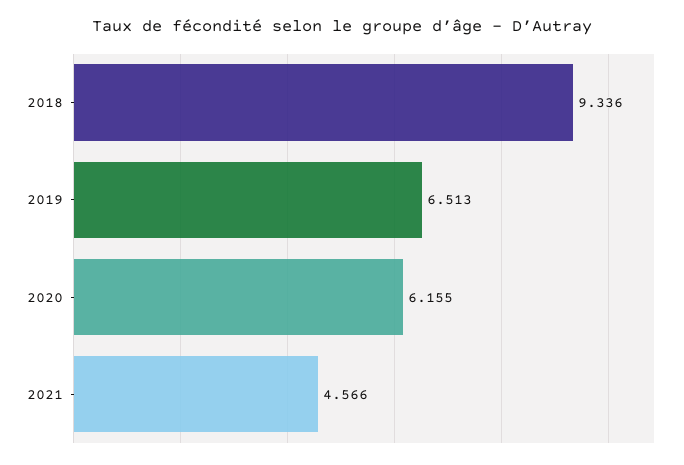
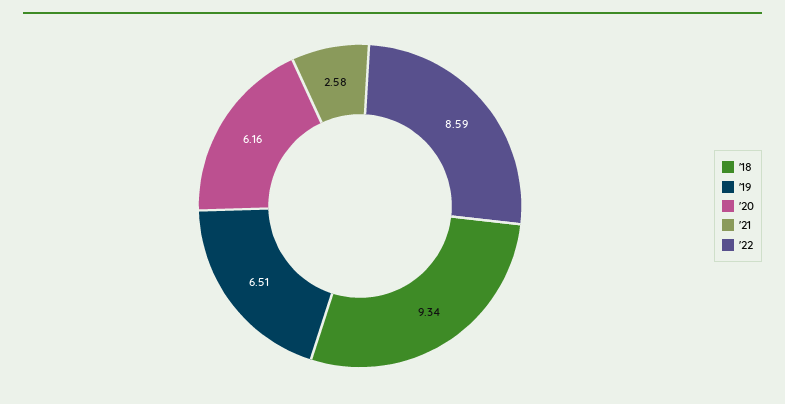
2021: 4.566 -> 2.58
'22: none -> 8.59

